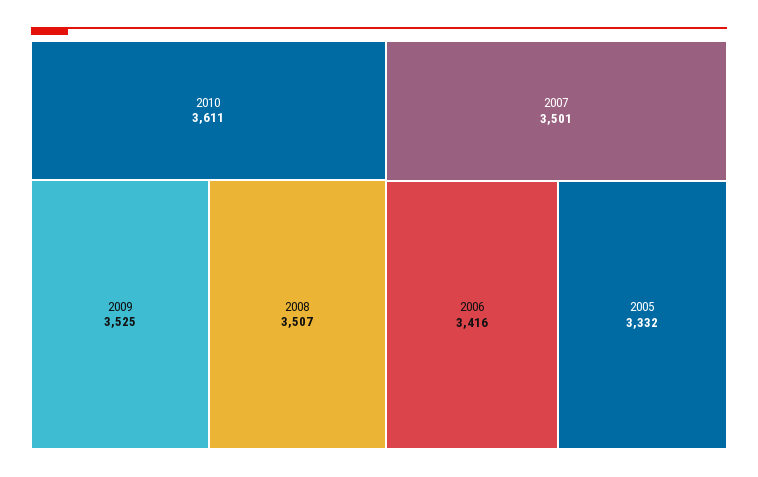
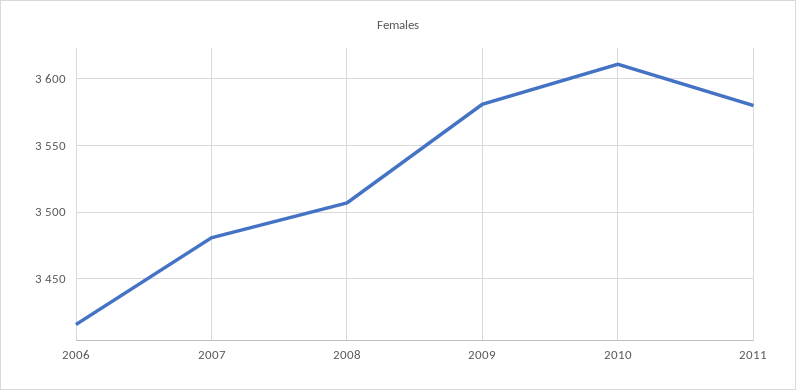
2009: 3525 -> 3580
2007: 3501 -> 3480
2005: 3332 -> none
2011: none -> 3580

